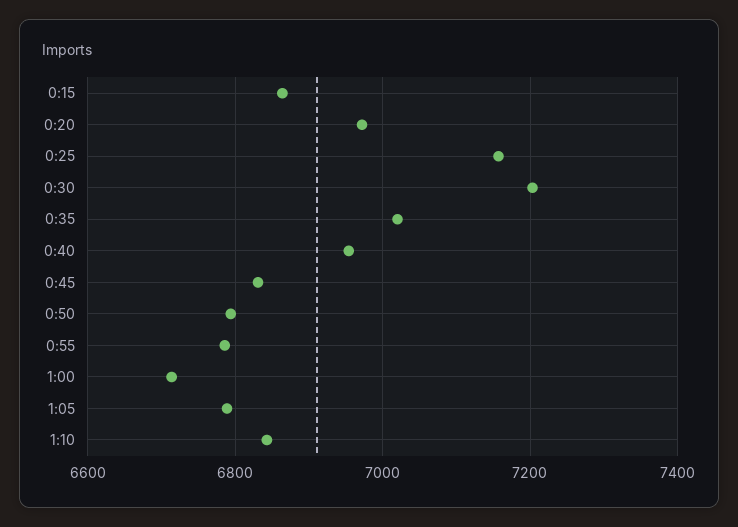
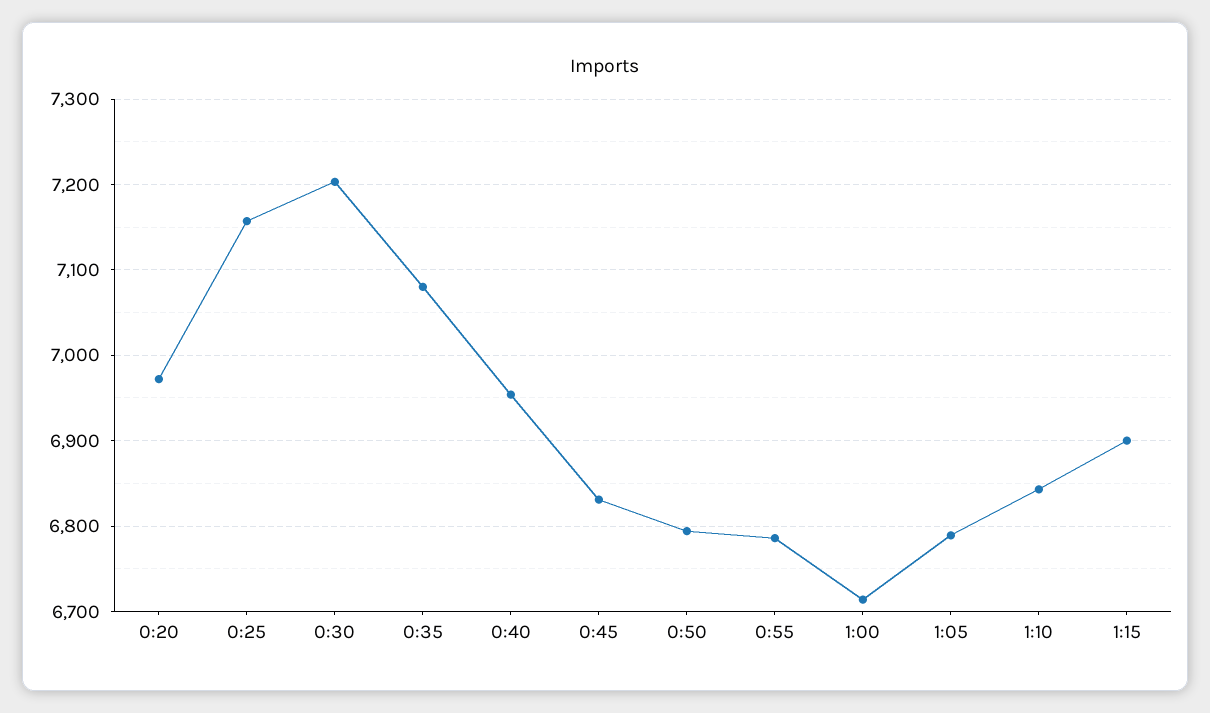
0:15: 6860 -> none
0:35: 7020 -> 7080
1:15: none -> 6900

